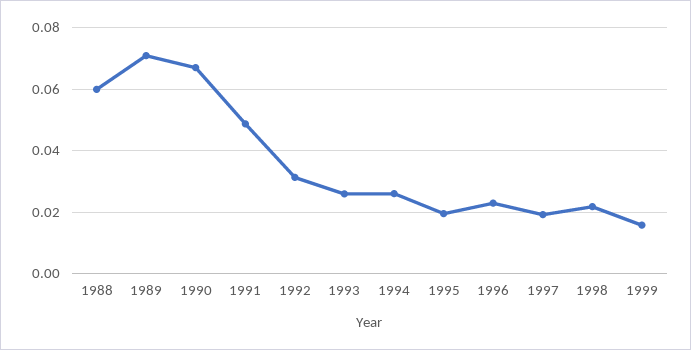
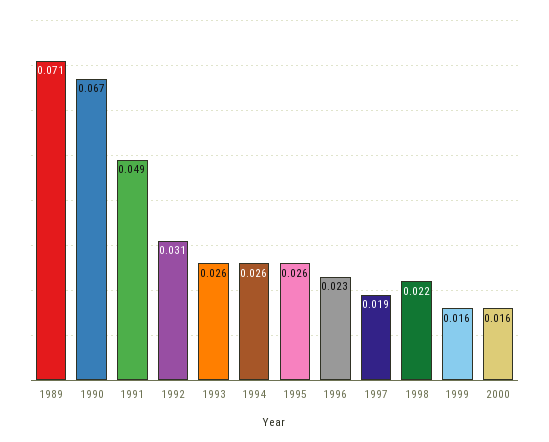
1988: 0.06 -> none
1995: 0.02 -> 0.026
2000: none -> 0.016

